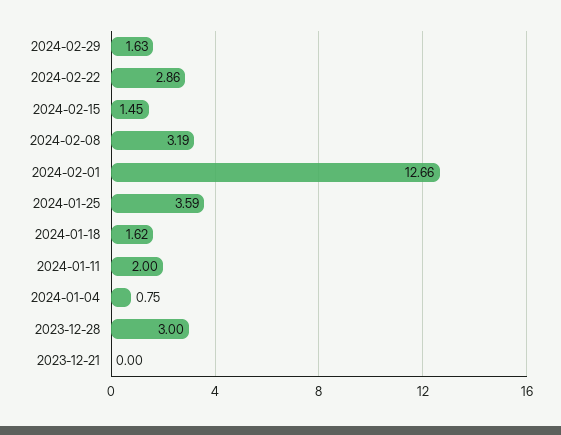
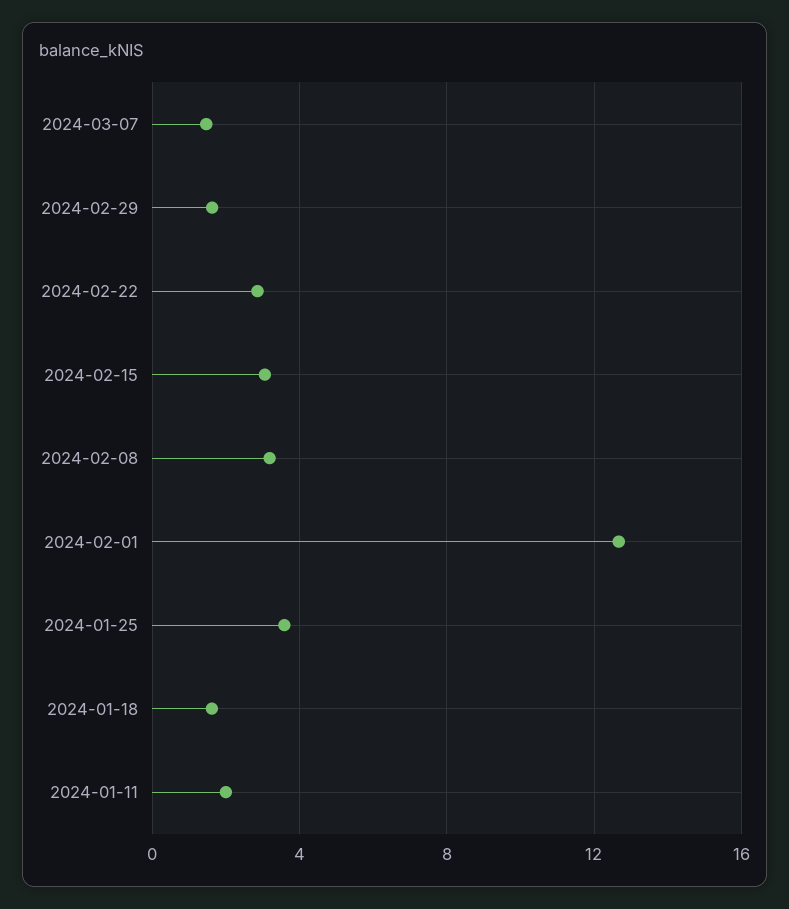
2024-02-15: 1.45 -> 3
2024-01-04: 0.75 -> none
2023-12-28: 3 -> none
2023-12-21: 0 -> none
2024-03-07: none -> 1.5

